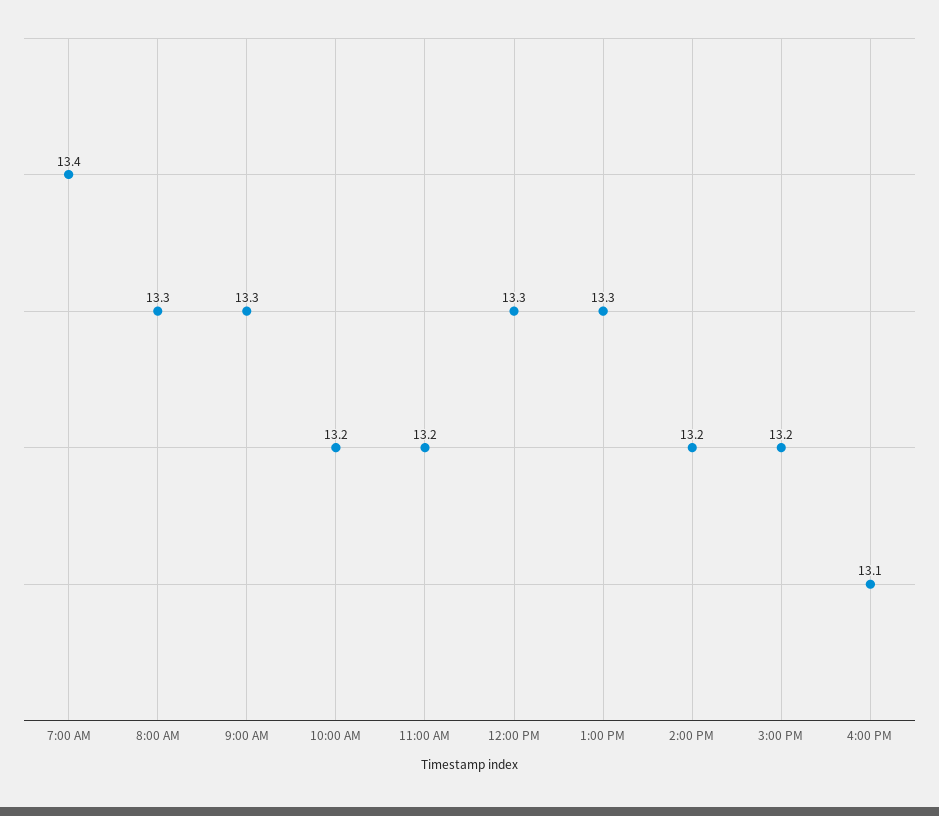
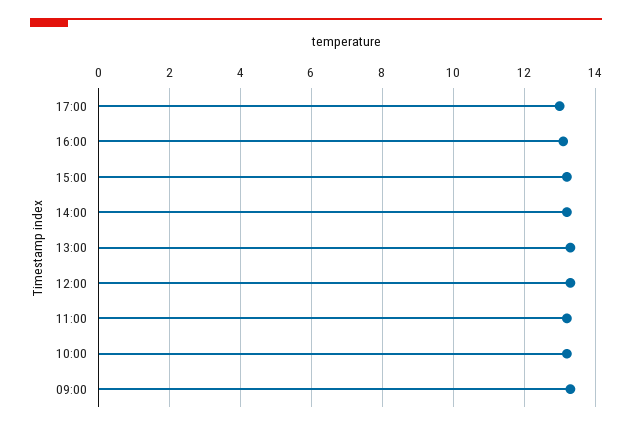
7:00 AM: 13.4 -> none
8:00 AM: 13.3 -> none
17:00: none -> 13

